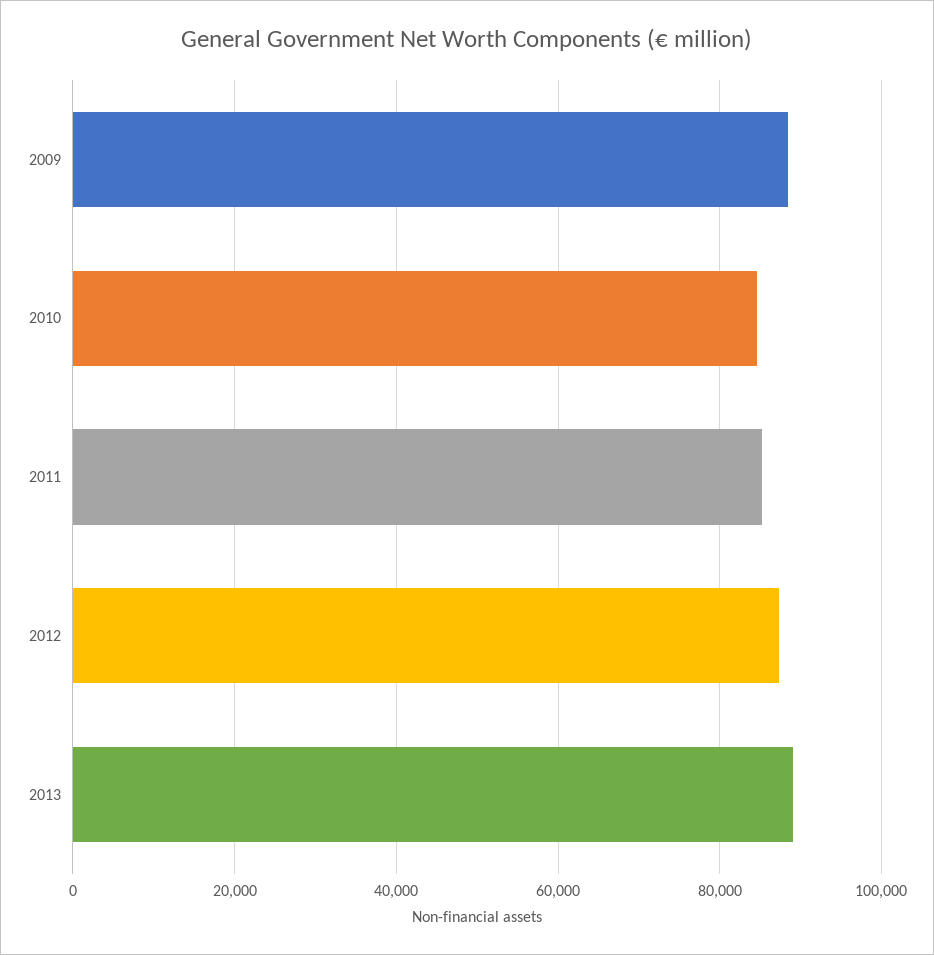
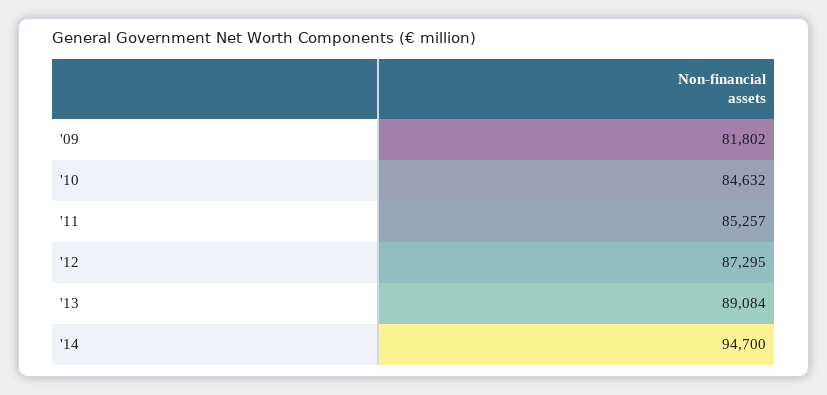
2009: 88000 -> 81802
'14: none -> 94700

